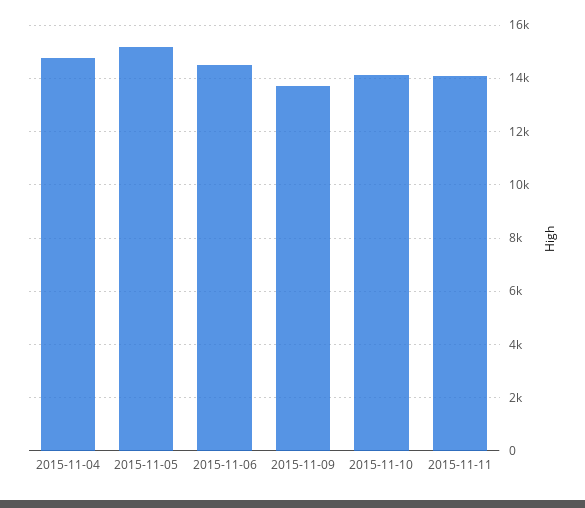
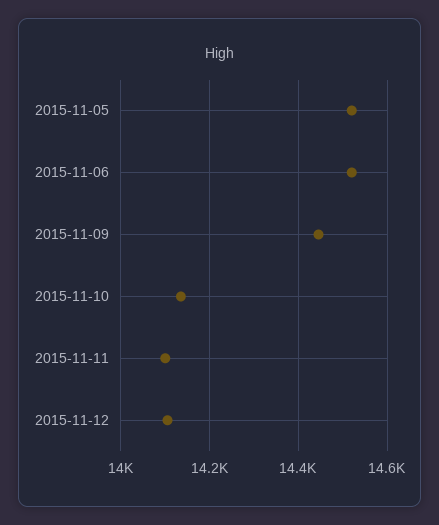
2015-11-04: 14750 -> none
2015-11-05: 15250 -> 14520
2015-11-09: 13750 -> 14440
2015-11-12: none -> 14100

